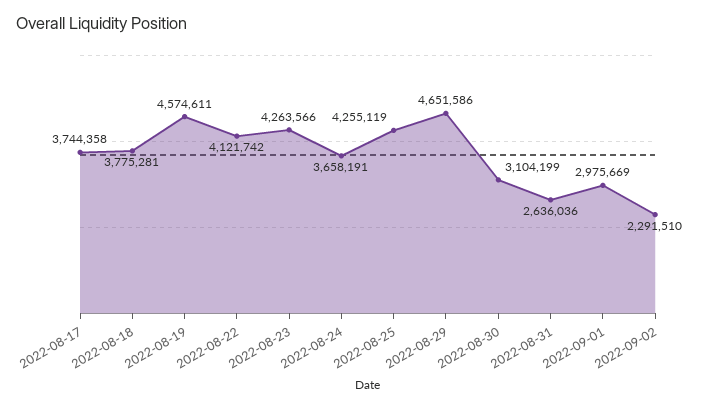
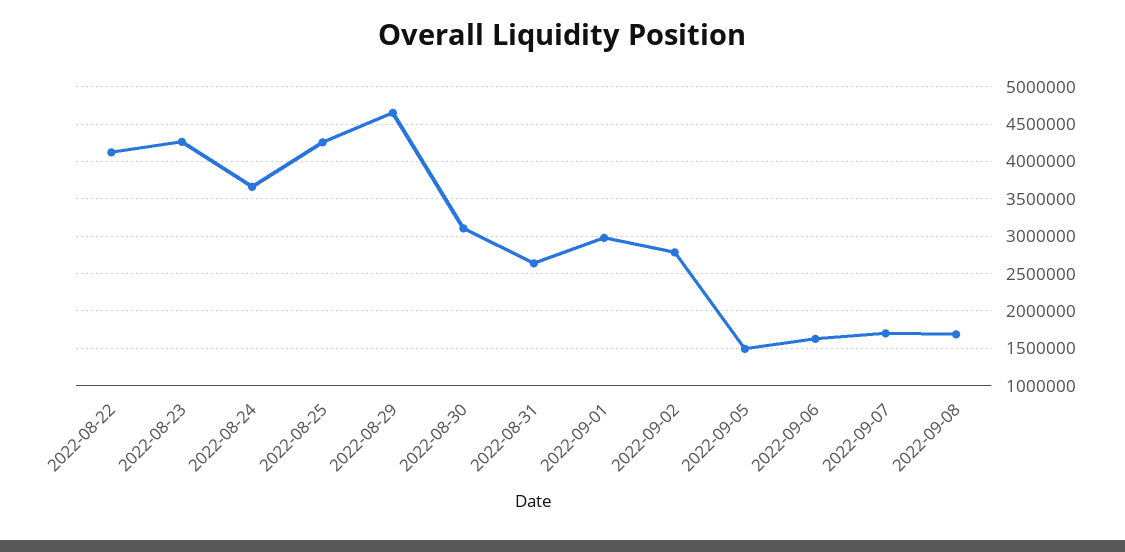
2022-08-17: 3744358 -> none
2022-08-18: 3775281 -> none
2022-08-19: 4574611 -> none
2022-09-02: 2291510 -> 2800000
2022-09-05: none -> 1500000
2022-09-06: none -> 1600000
2022-09-07: none -> 1700000
2022-09-08: none -> 1700000

